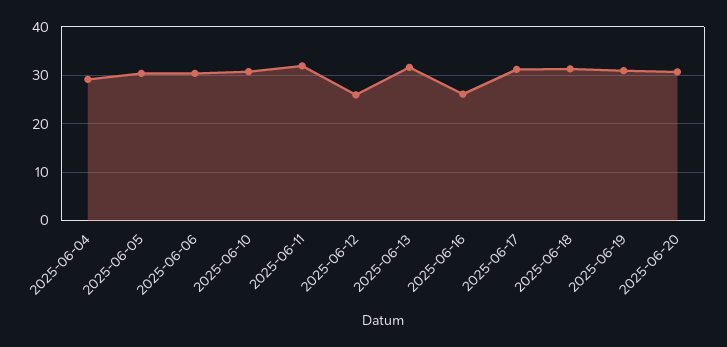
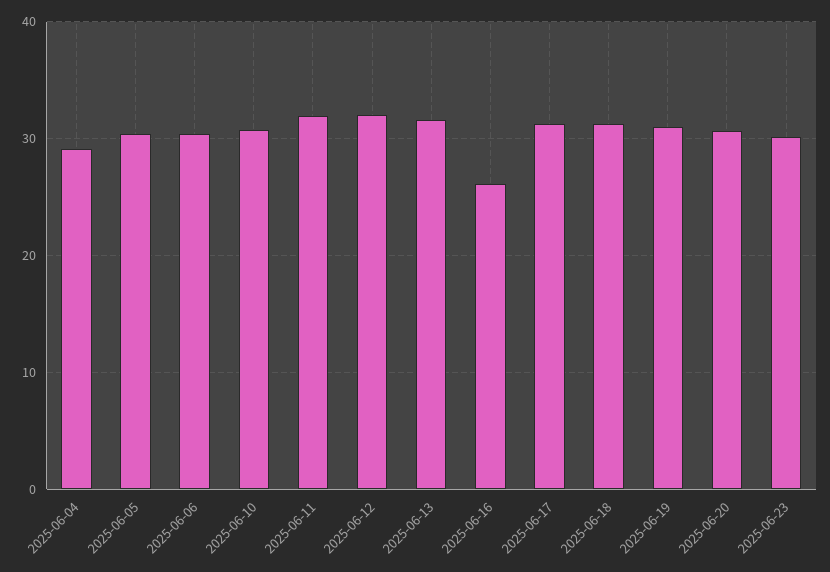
2025-06-12: 26 -> 32
2025-06-23: none -> 30

